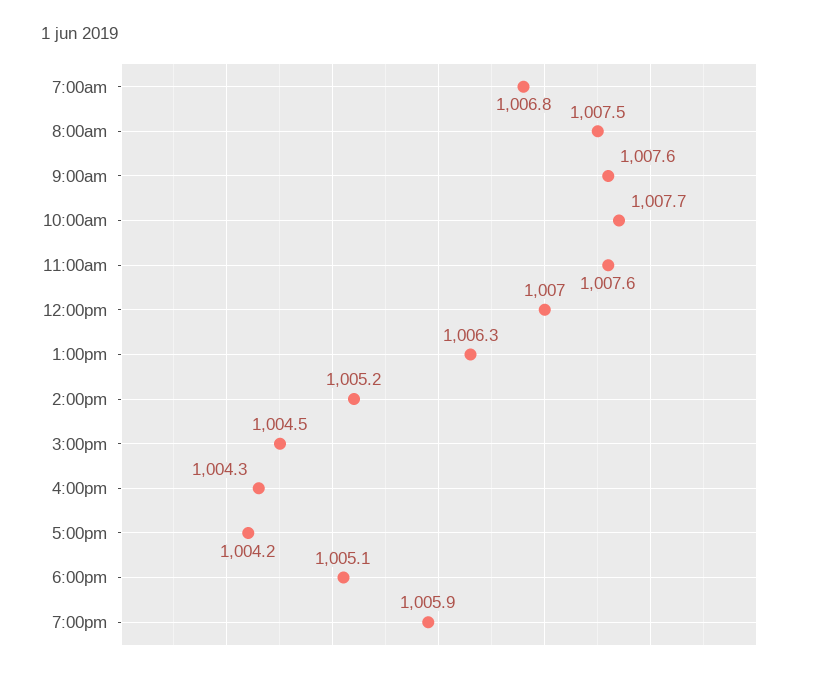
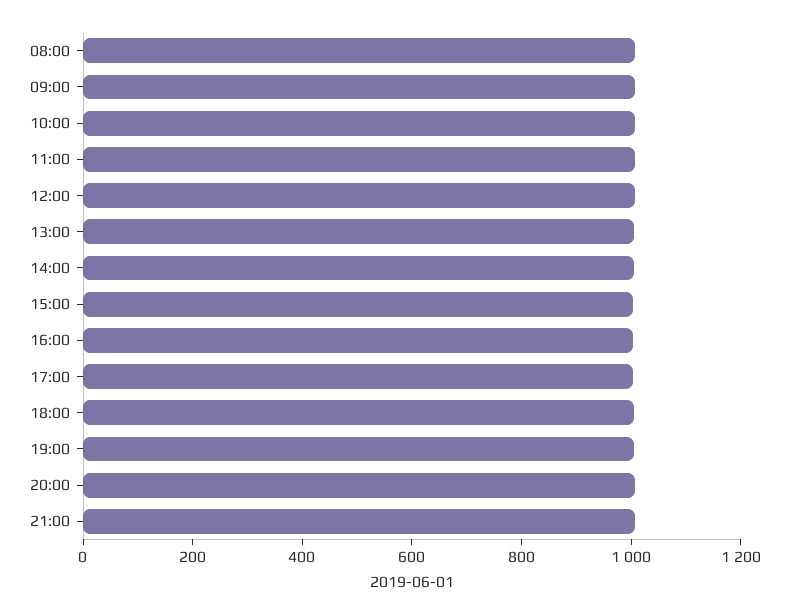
7:00am: 1006.8 -> none
20:00: none -> 1000
21:00: none -> 1000

